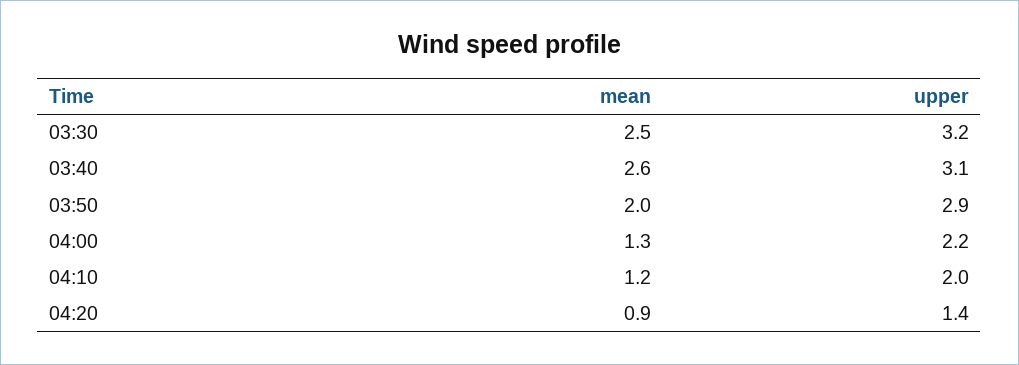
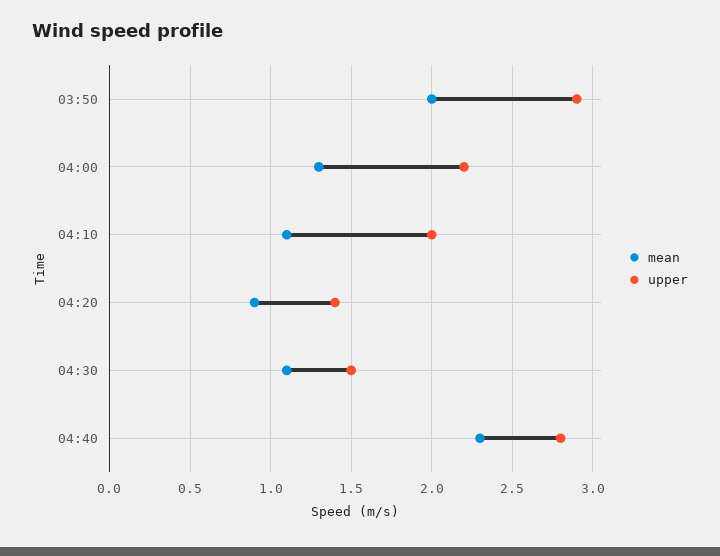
mean, 03:30: 2.5 -> none
upper, 03:30: 3.2 -> none
mean, 03:40: 2.6 -> none
upper, 03:40: 3.1 -> none
mean, 04:10: 1.2 -> 1.1
mean, 04:30: none -> 1.1
upper, 04:30: none -> 1.5
mean, 04:40: none -> 2.3
upper, 04:40: none -> 2.8

